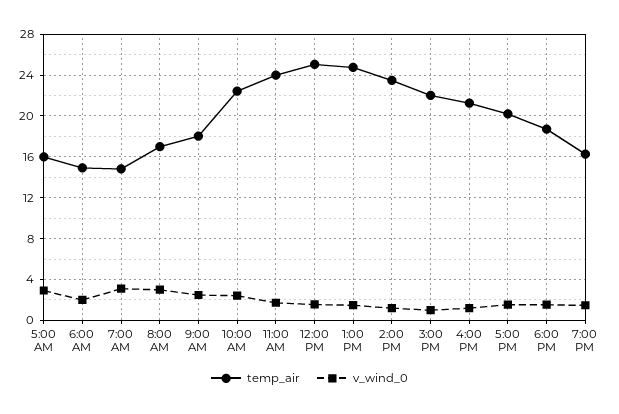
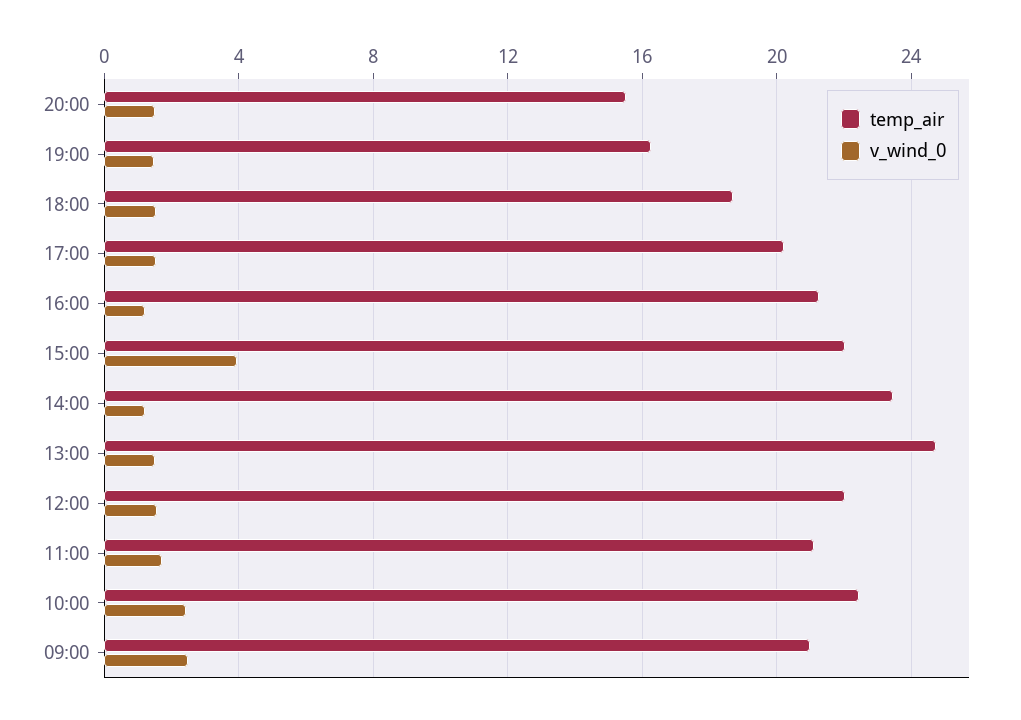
temp_air, 5:00 AM: 16 -> none
v_wind_0, 5:00 AM: 3 -> none
temp_air, 6:00 AM: 15 -> none
v_wind_0, 6:00 AM: 2 -> none
temp_air, 7:00 AM: 15 -> none
v_wind_0, 7:00 AM: 3 -> none
temp_air, 8:00 AM: 17 -> none
v_wind_0, 8:00 AM: 3 -> none
temp_air, 9:00 AM: 18 -> 21
temp_air, 11:00 AM: 24 -> 21
temp_air, 12:00 PM: 25 -> 22
v_wind_0, 3:00 PM: 1 -> 4
temp_air, 20:00: none -> 15.5
v_wind_0, 20:00: none -> 1.5

